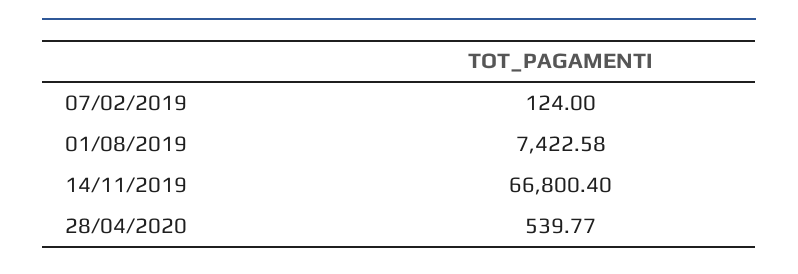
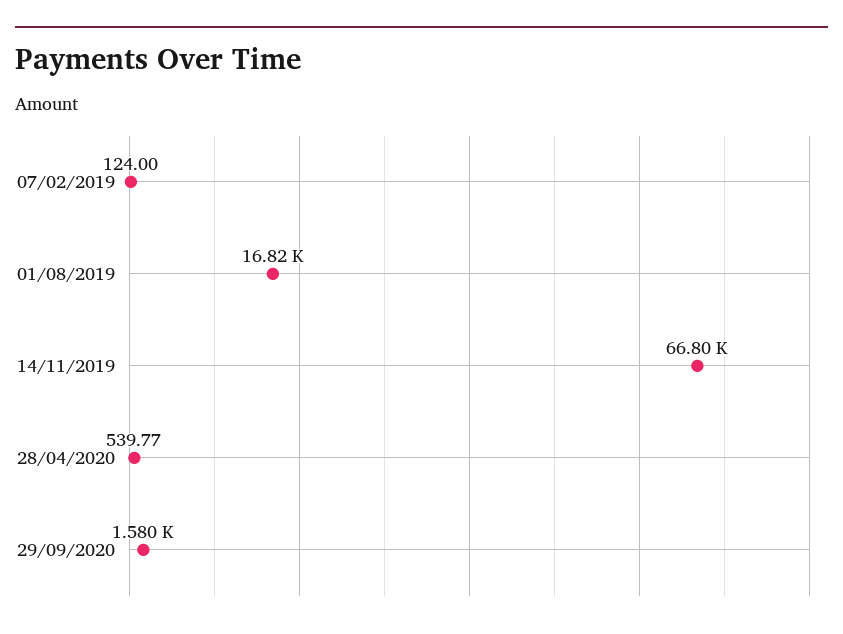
01/08/2019: 7422.58 -> 16820
29/09/2020: none -> 1580

